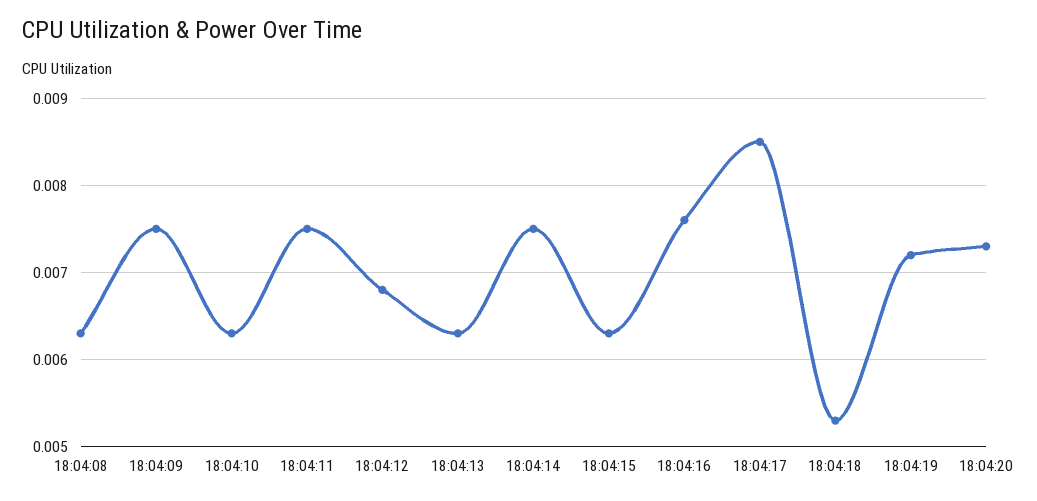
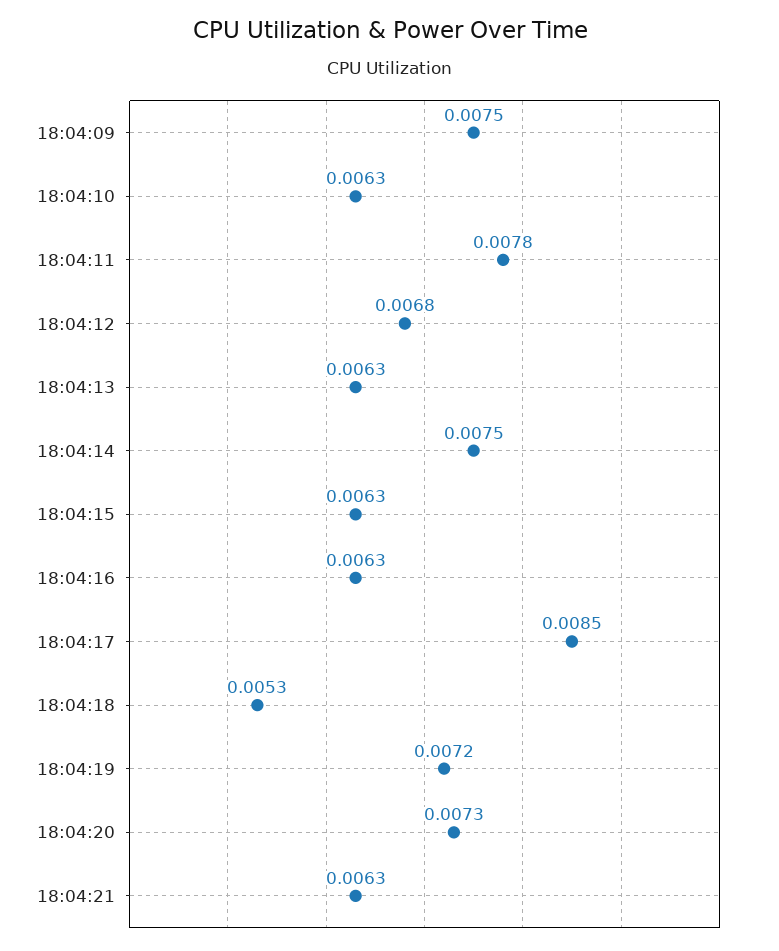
18:04:08: 0.0063 -> none
18:04:11: 0.0075 -> 0.0078
18:04:16: 0.0076 -> 0.0063
18:04:21: none -> 0.0063

